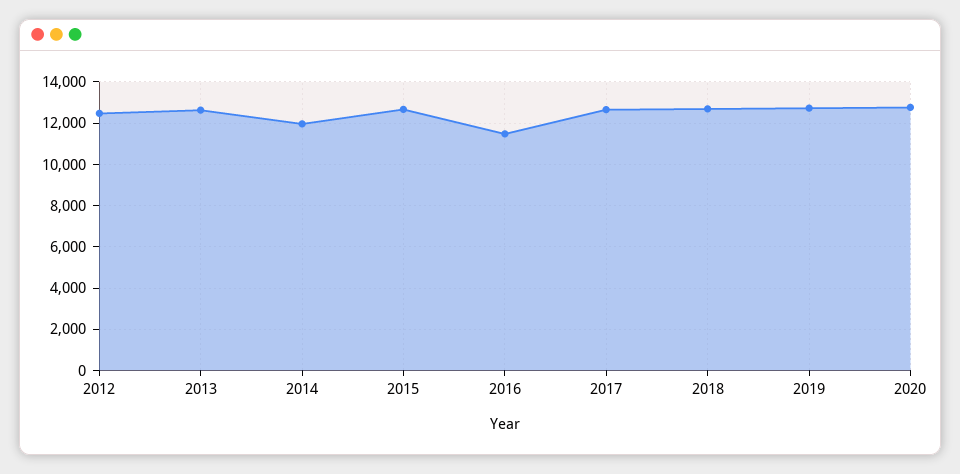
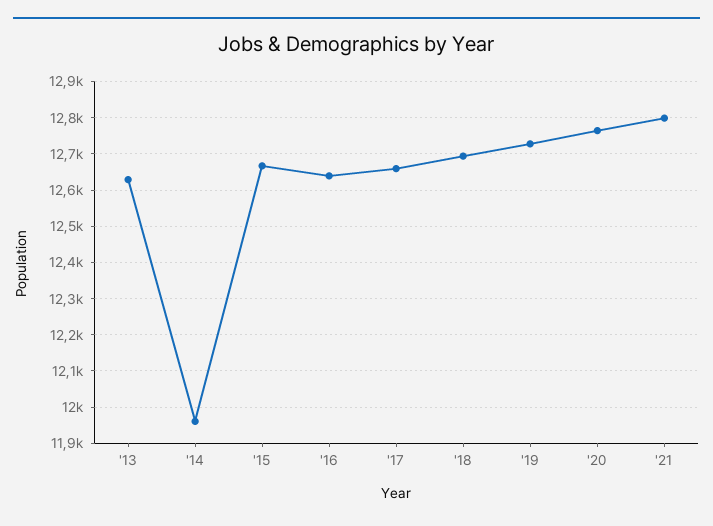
2012: 12500 -> none
2016: 11500 -> 12640
'21: none -> 12800

